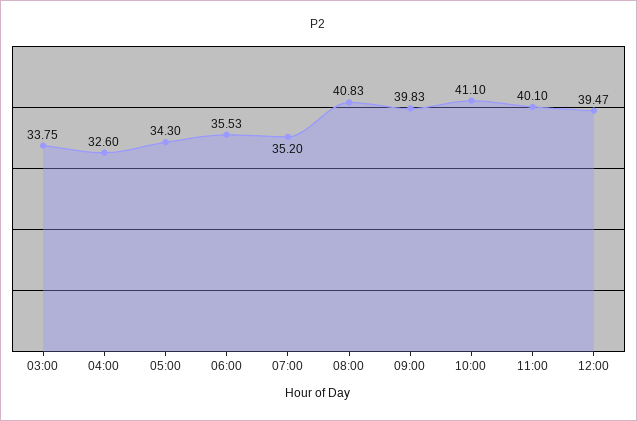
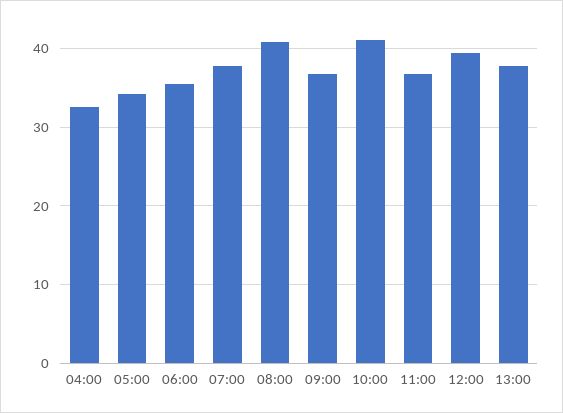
03:00: 33.75 -> none
07:00: 35.2 -> 38
09:00: 39.83 -> 37
11:00: 40.1 -> 37
13:00: none -> 38

